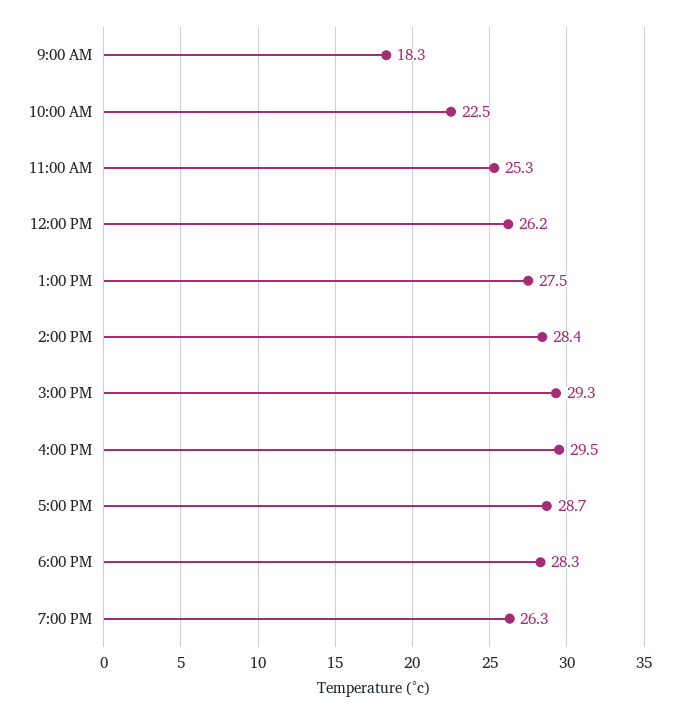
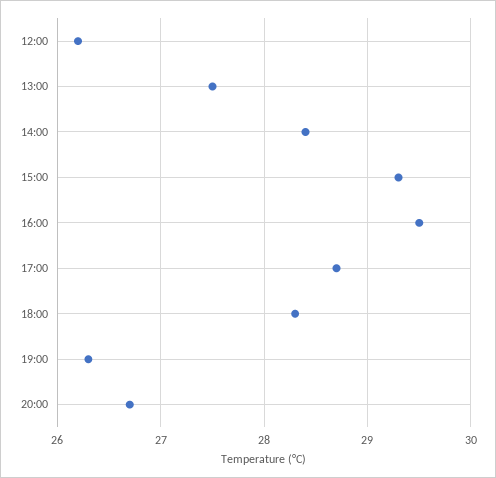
9:00 AM: 18.3 -> none
10:00 AM: 22.5 -> none
11:00 AM: 25.3 -> none
20:00: none -> 26.7

